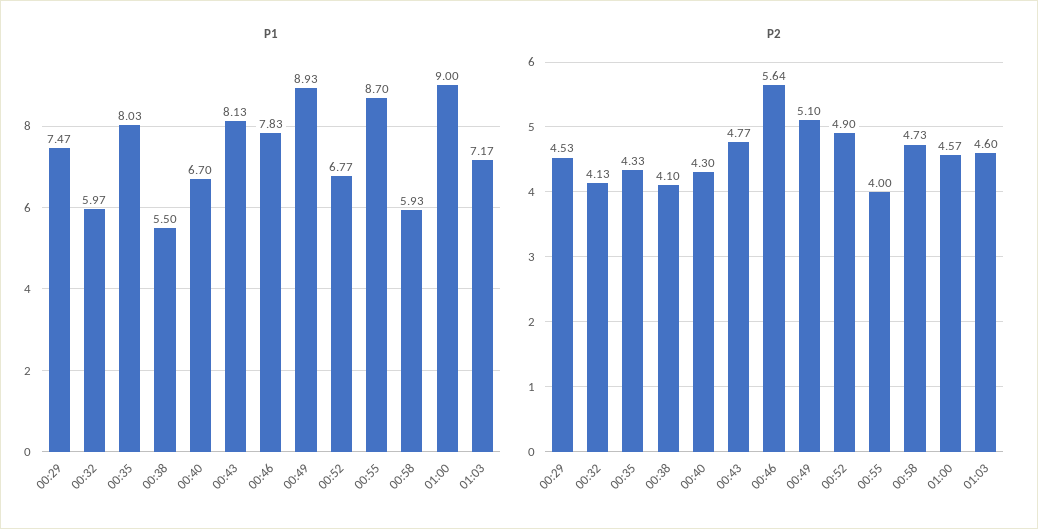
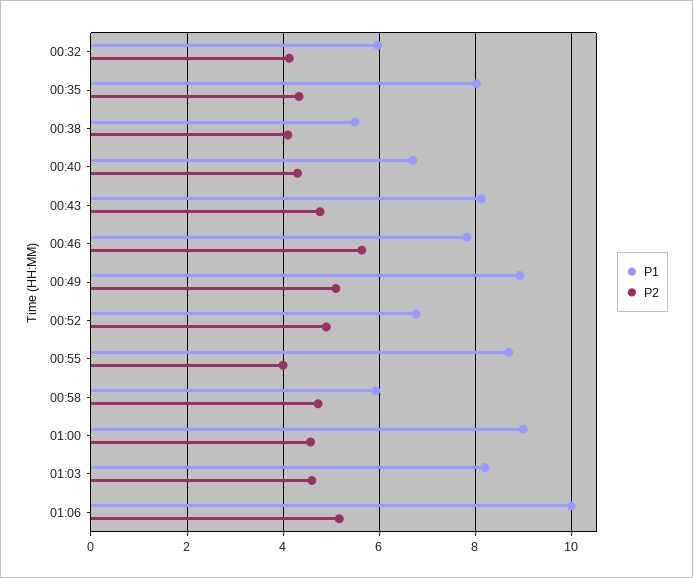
P1, 00:29: 7.47 -> none
P1, 01:03: 7.17 -> 8.2
P2, 00:29: 4.53 -> none
P1, 01:06: none -> 10
P2, 01:06: none -> 5.2

